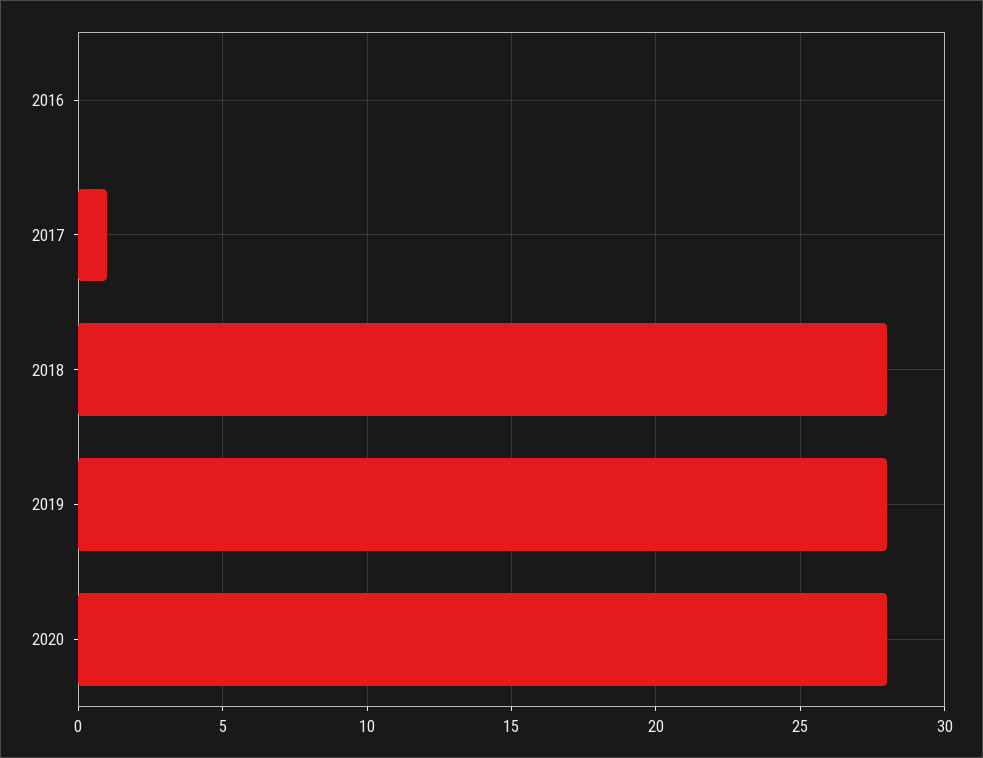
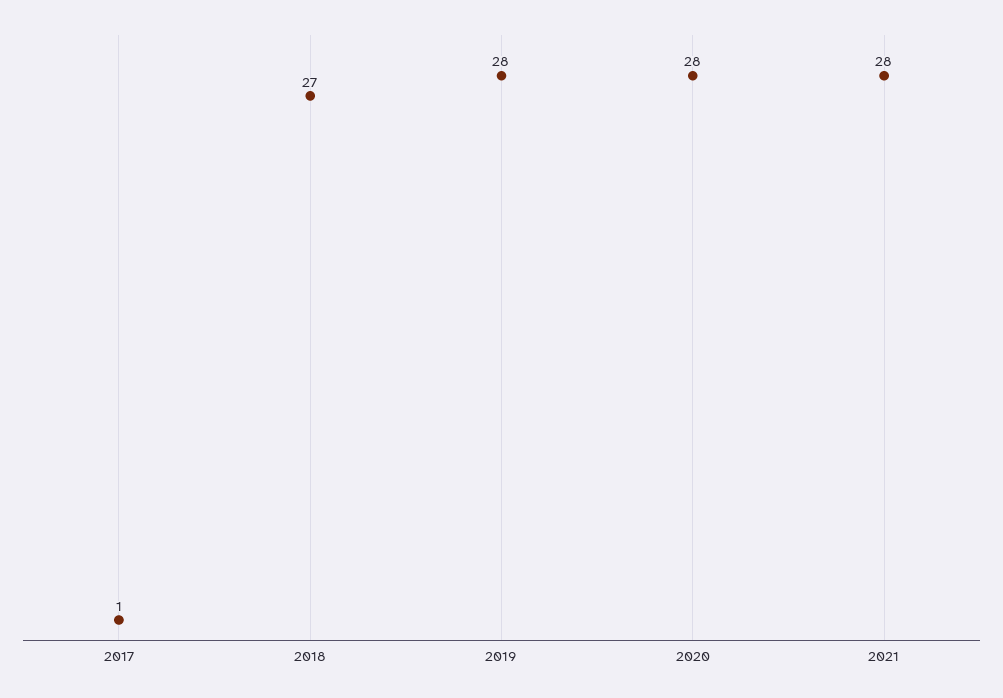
2016: 0 -> none
2018: 28 -> 27
2021: none -> 28

